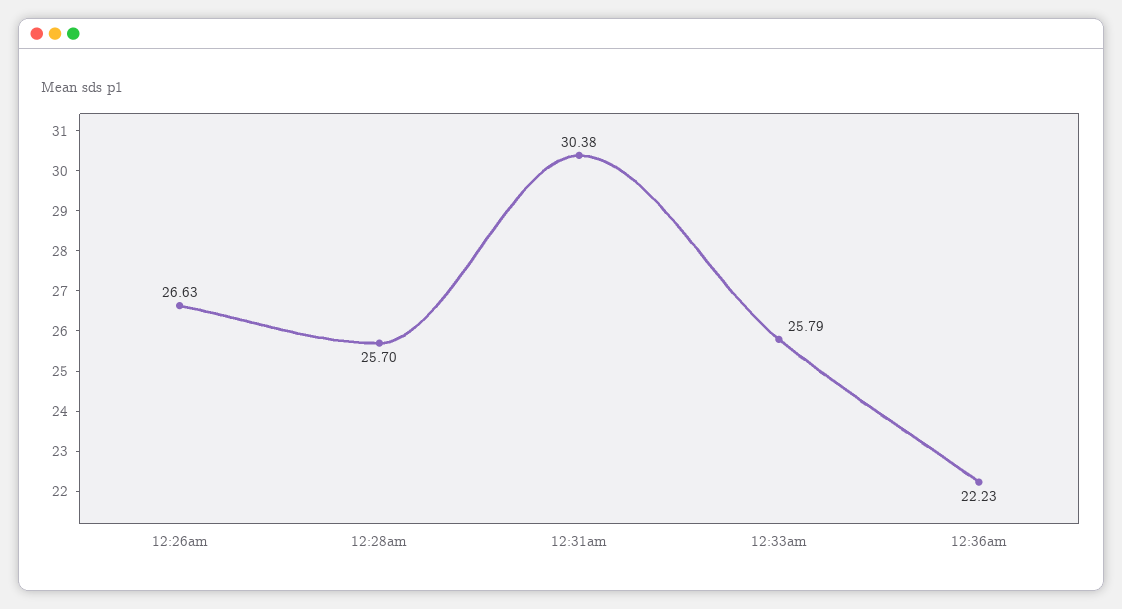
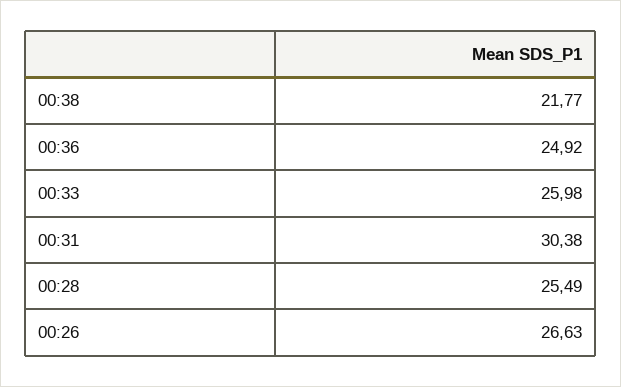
12:28am: 25.7 -> 25.49
12:33am: 25.79 -> 25.98
12:36am: 22.23 -> 24.92
00:38: none -> 21.77

